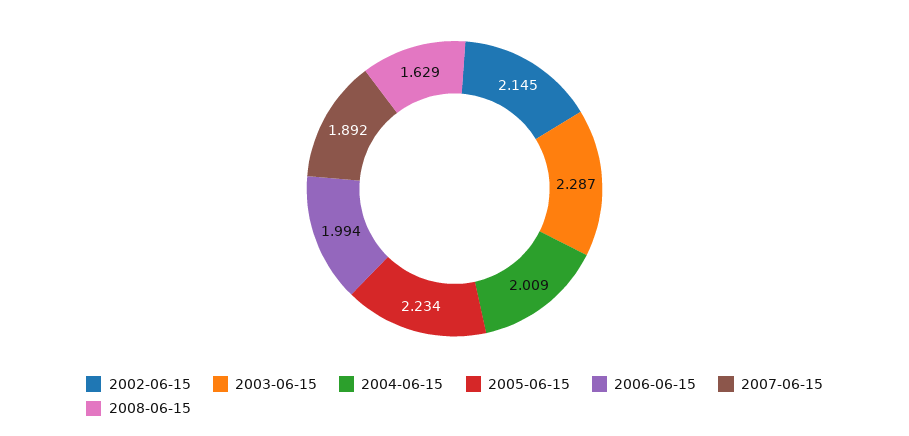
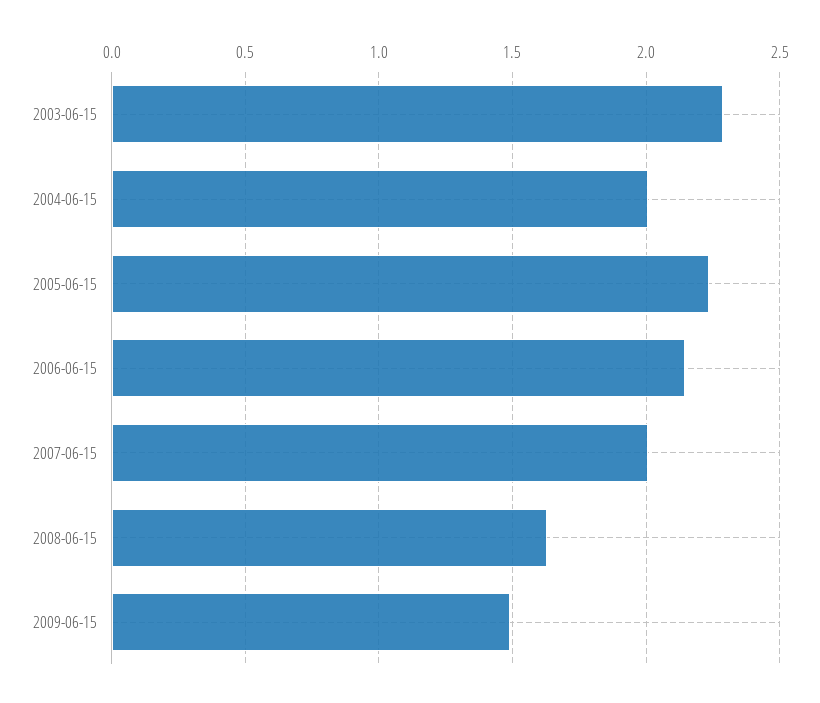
2002-06-15: 2.145 -> none
2006-06-15: 1.994 -> 2.15
2007-06-15: 1.892 -> 2
2009-06-15: none -> 1.5

